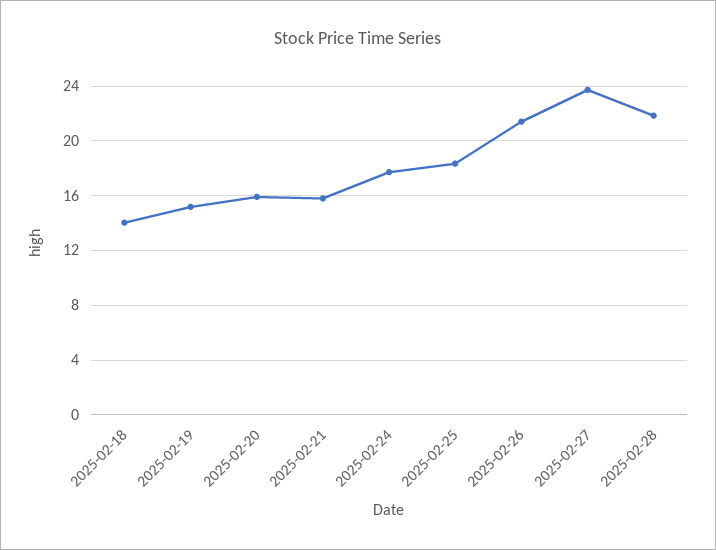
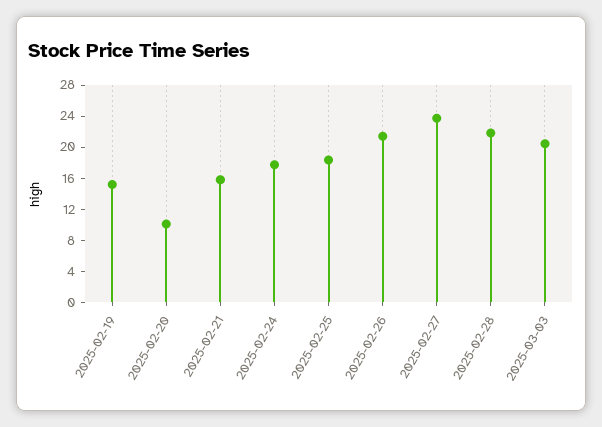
2025-02-18: 14 -> none
2025-02-20: 16 -> 10
2025-03-03: none -> 20

